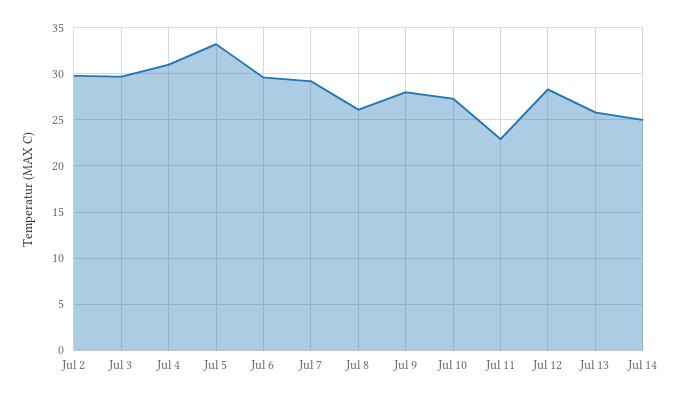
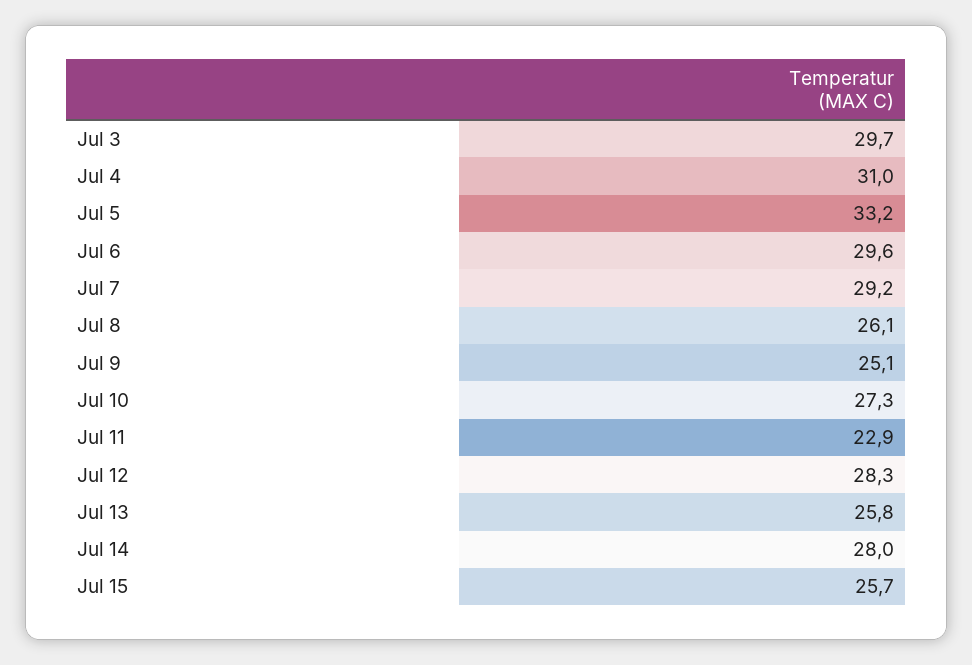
Jul 2: 30 -> none
Jul 9: 28 -> 25.1
Jul 14: 25 -> 28
Jul 15: none -> 25.7

